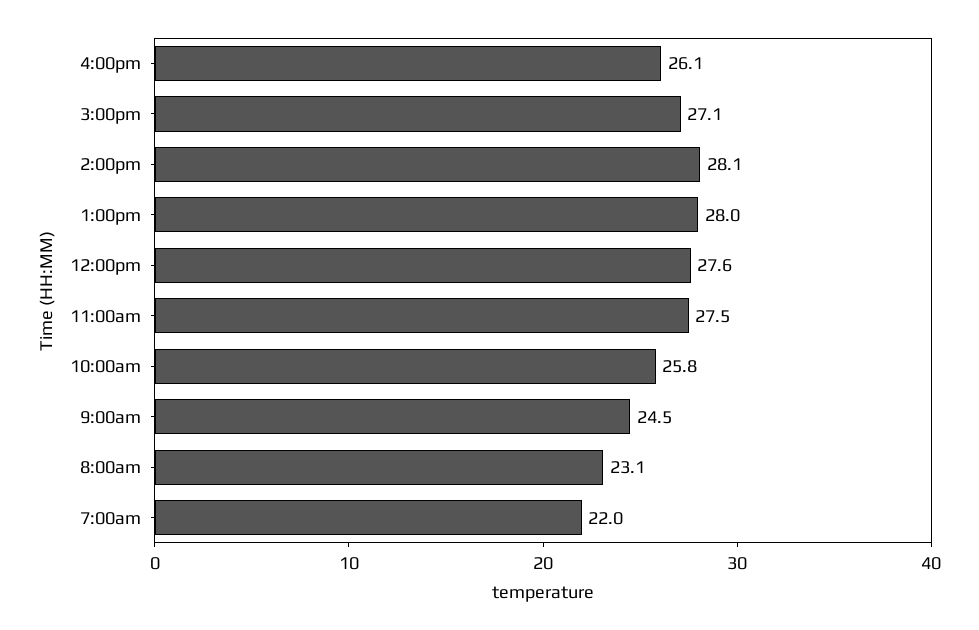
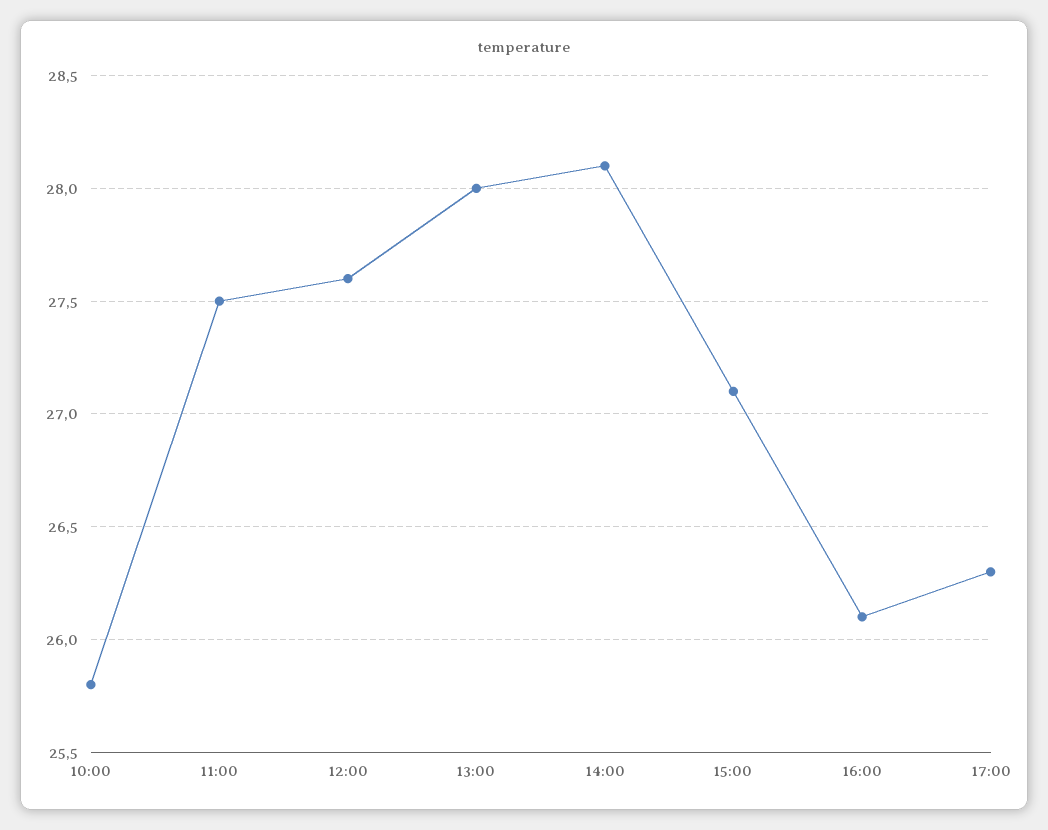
9:00am: 24.5 -> none
8:00am: 23.1 -> none
7:00am: 22 -> none
17:00: none -> 26.3

